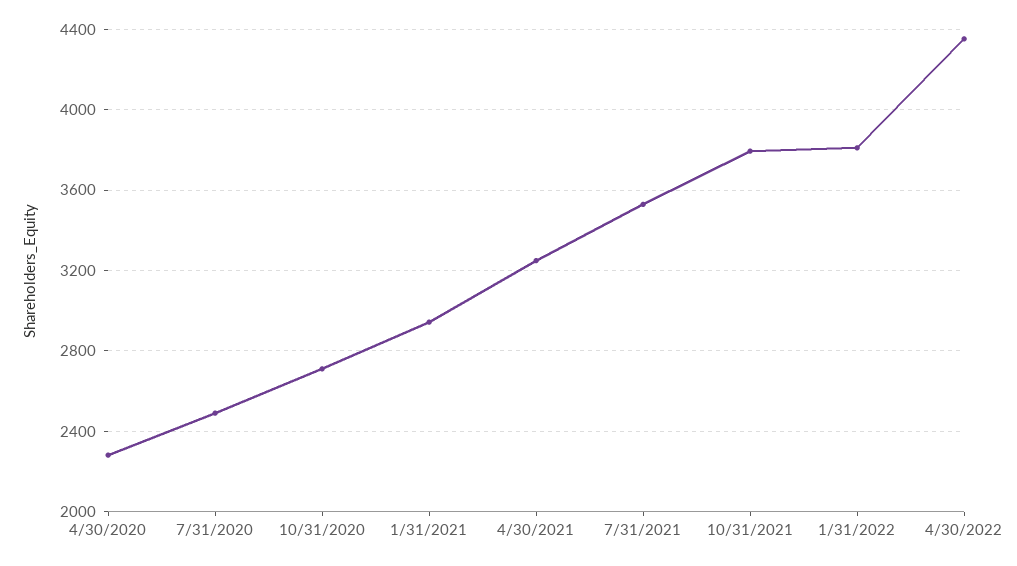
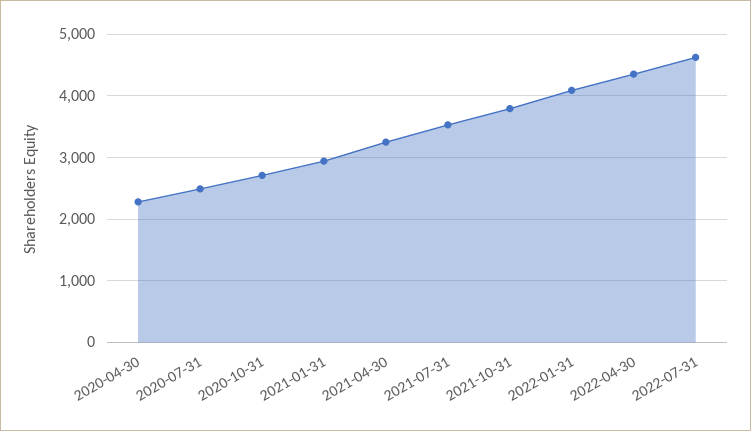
1/31/2022: 3800 -> 4100
2022-07-31: none -> 4600

